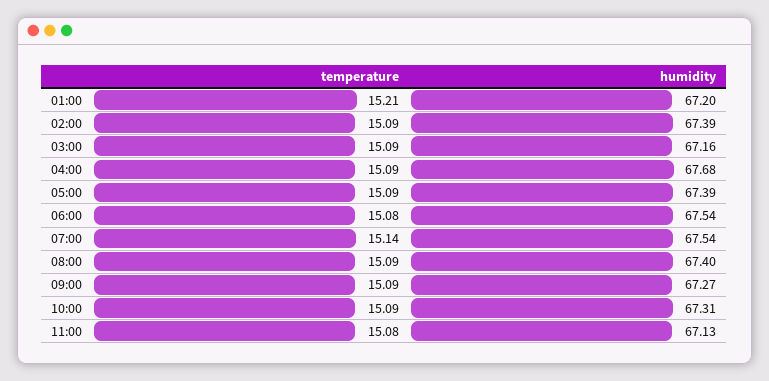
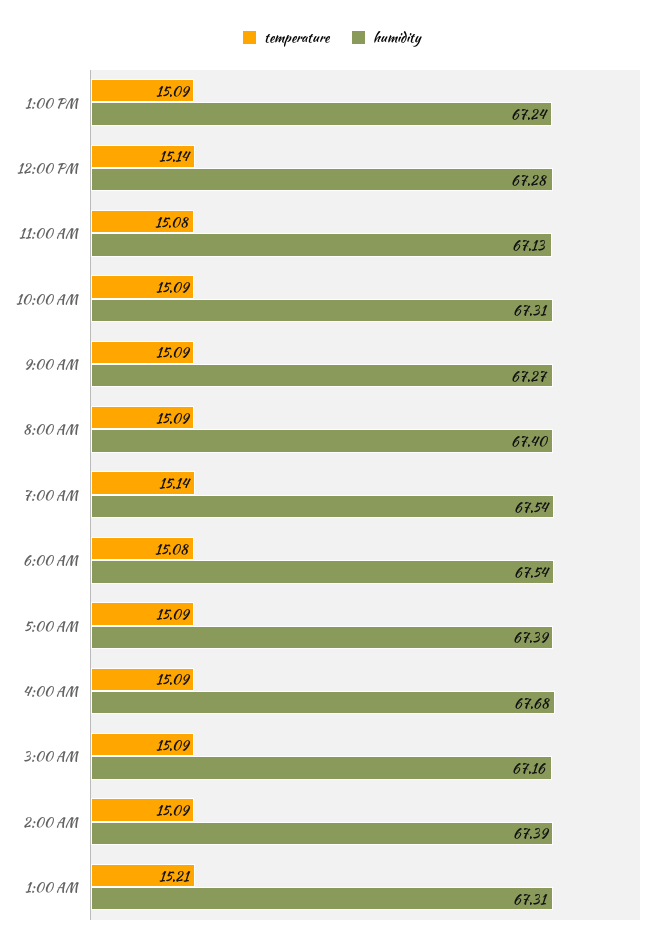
humidity, 01:00: 67.2 -> 67.31
temperature, 1:00 PM: none -> 15.09
humidity, 1:00 PM: none -> 67.24
temperature, 12:00 PM: none -> 15.14
humidity, 12:00 PM: none -> 67.28

